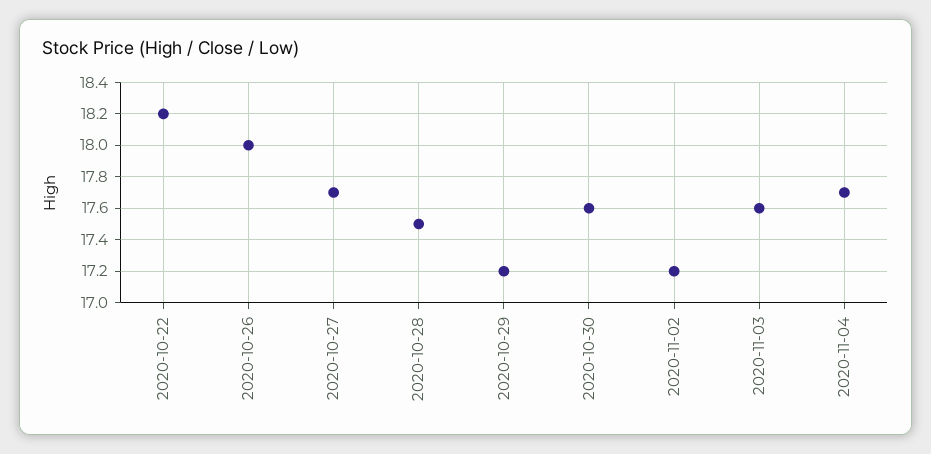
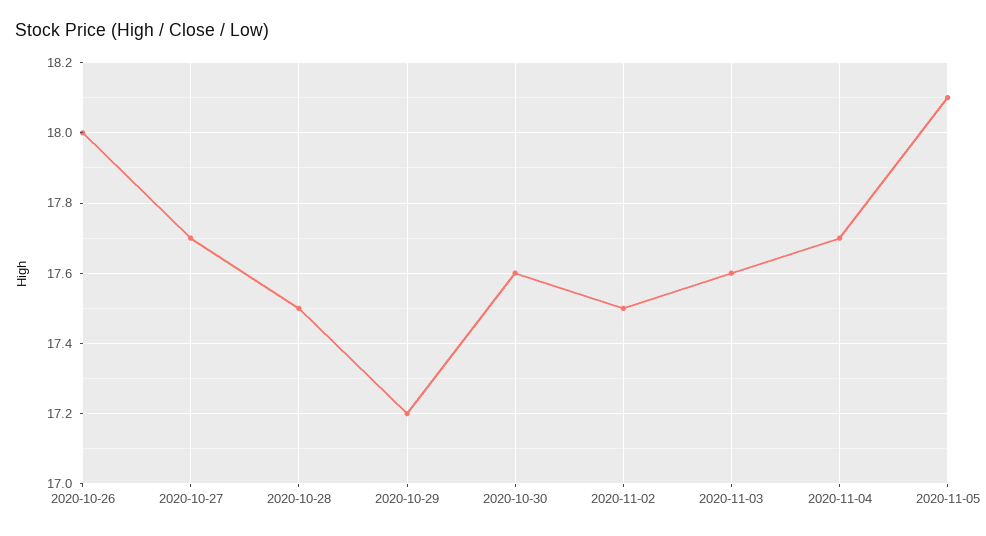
2020-10-22: 18.2 -> none
2020-11-02: 17.2 -> 17.5
2020-11-05: none -> 18.1

